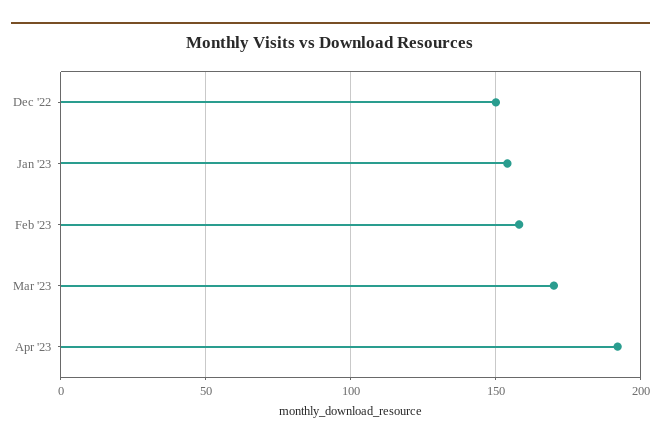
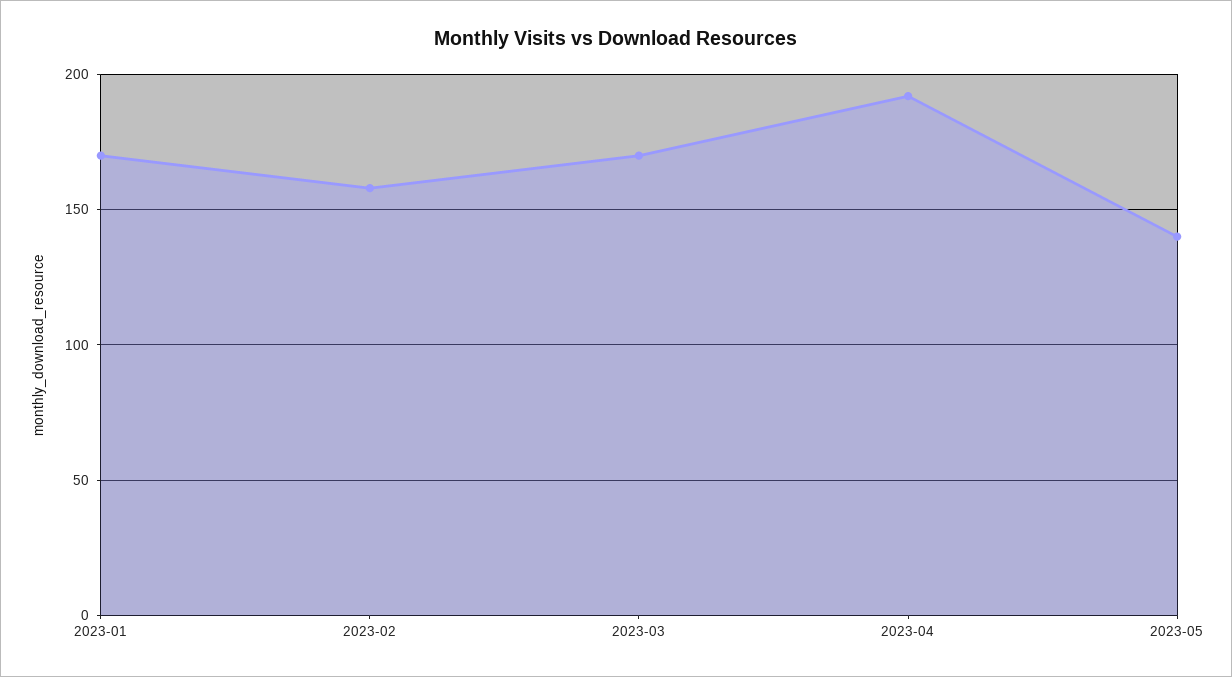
Dec '22: 150 -> none
Jan '23: 155 -> 170
2023-05: none -> 140

